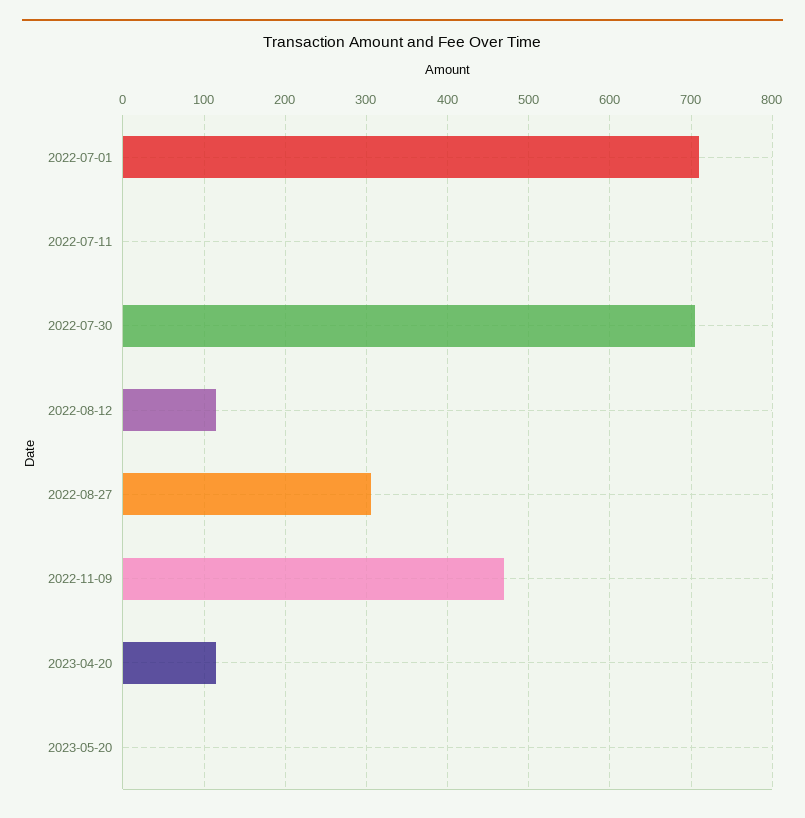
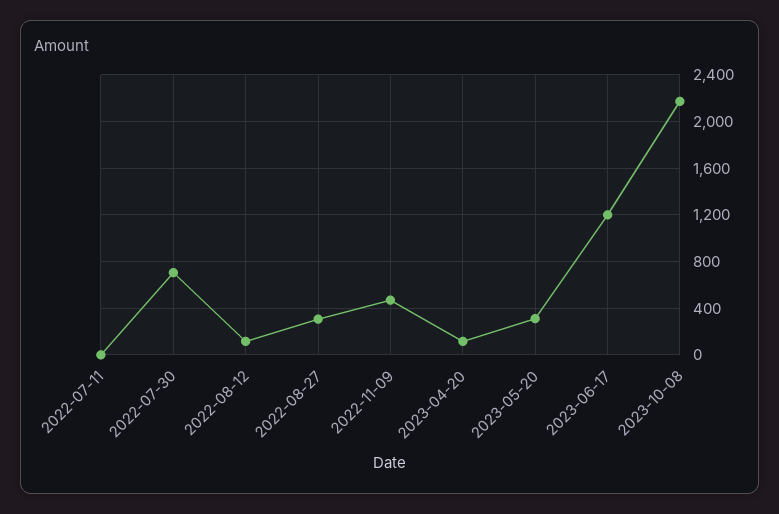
2022-07-01: 710 -> none
2023-05-20: 0 -> 300
2023-06-17: none -> 1200
2023-10-08: none -> 2200

